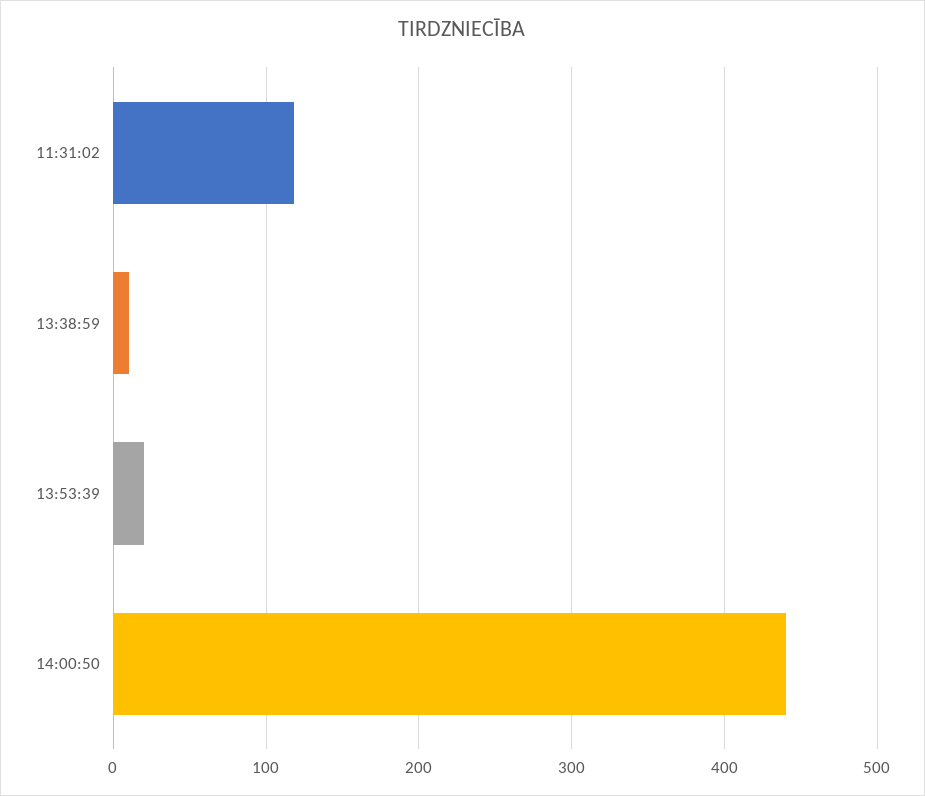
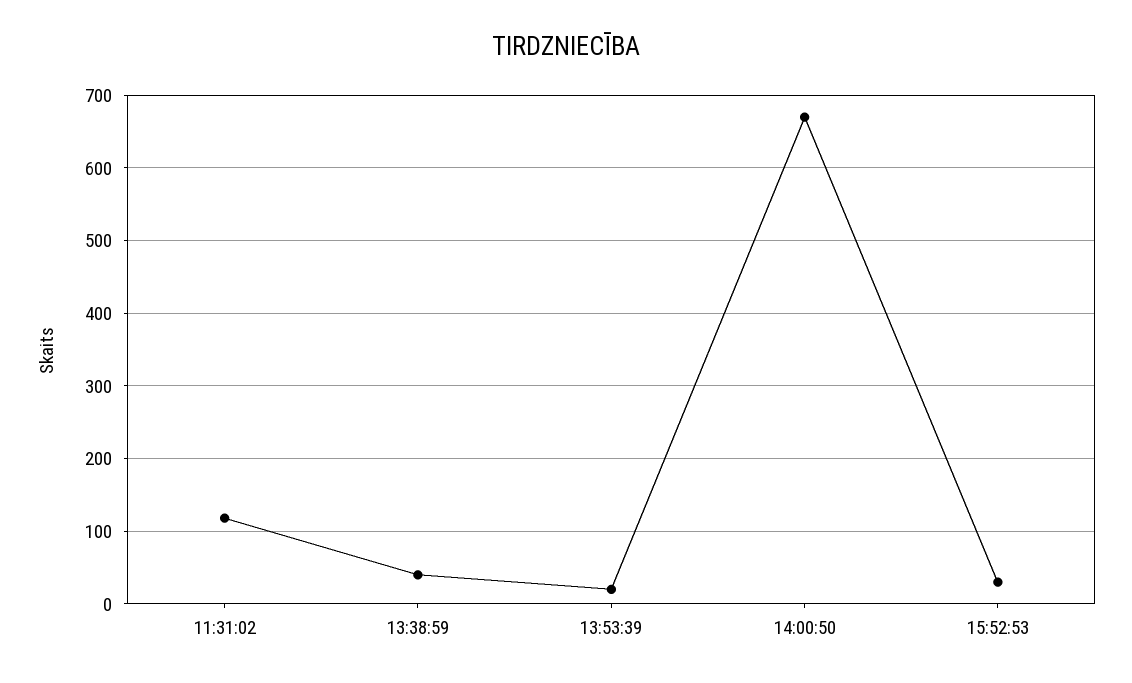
13:38:59: 10 -> 40
14:00:50: 440 -> 670
15:52:53: none -> 30

